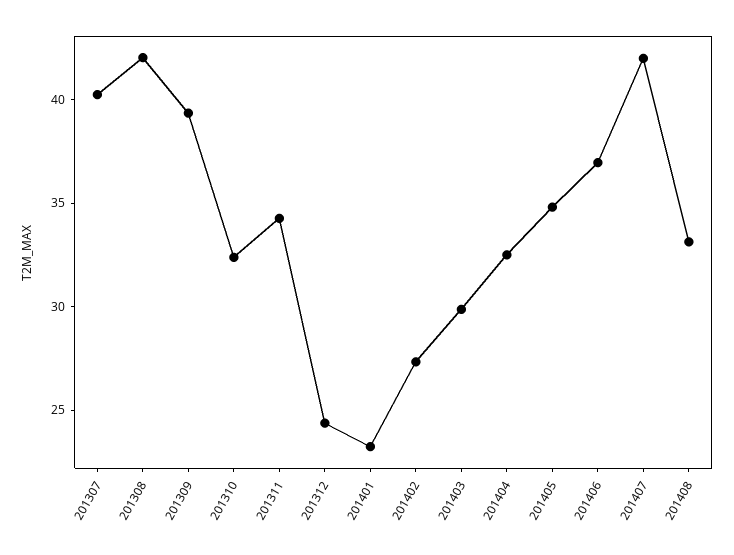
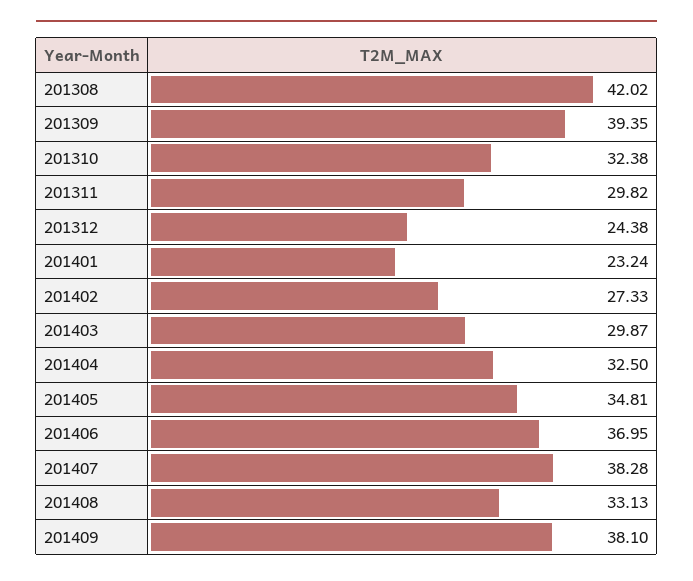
201307: 40 -> none
201311: 34 -> 29.82
201407: 42 -> 38.28
201409: none -> 38.1

